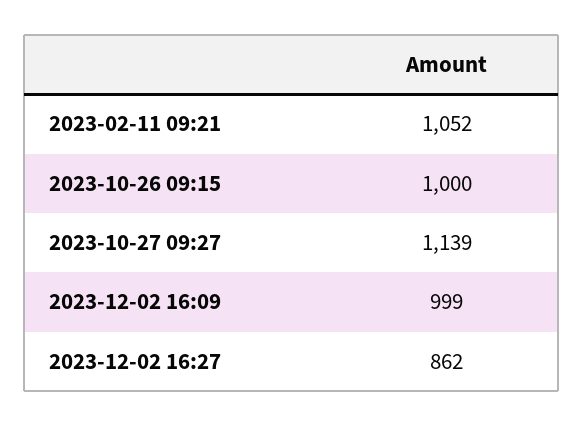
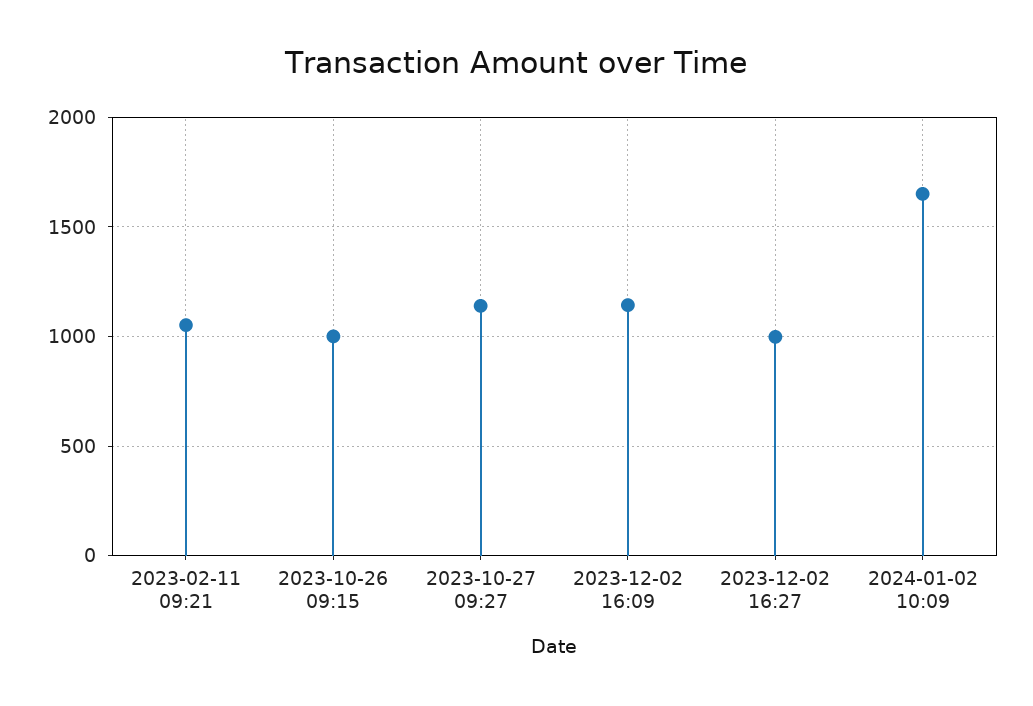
2023-12-02 16:09: 999 -> 1150
2023-12-02 16:27: 862 -> 1000
2024-01-02 10:09: none -> 1650

